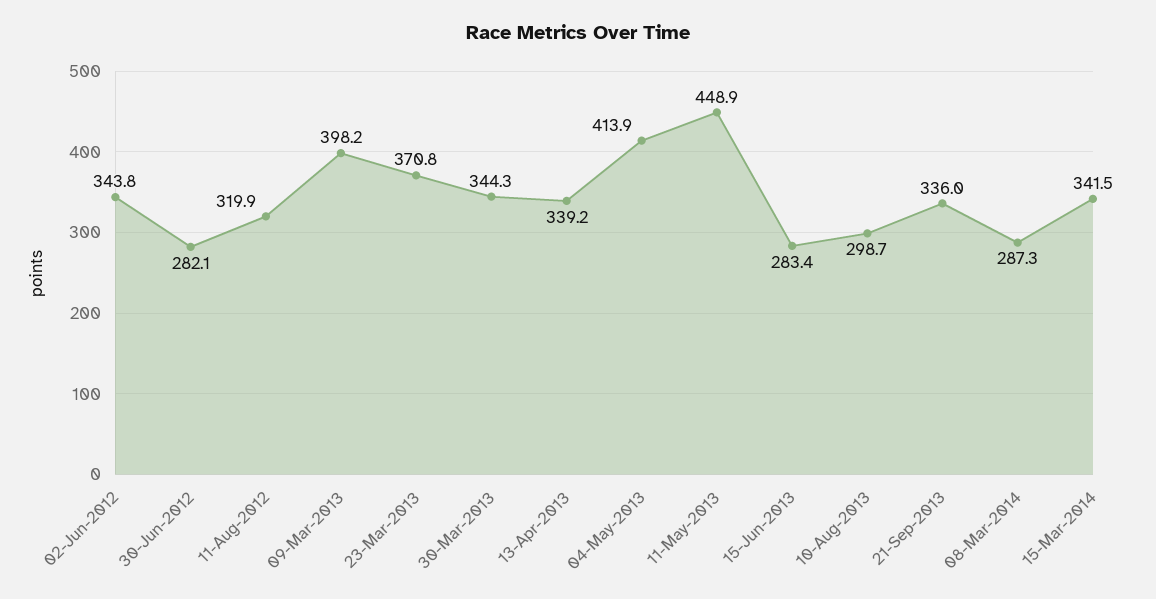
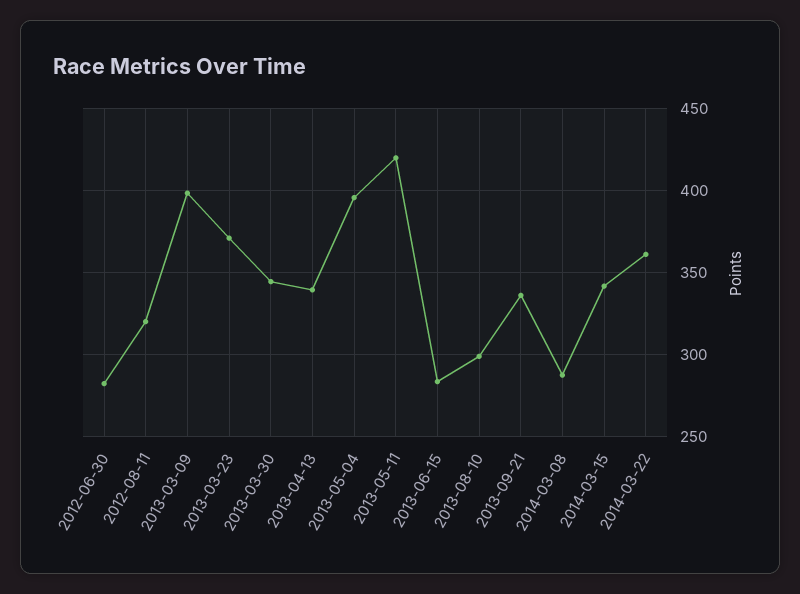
02-Jun-2012: 343.8 -> none
04-May-2013: 413.9 -> 395
11-May-2013: 448.9 -> 420
2014-03-22: none -> 360

